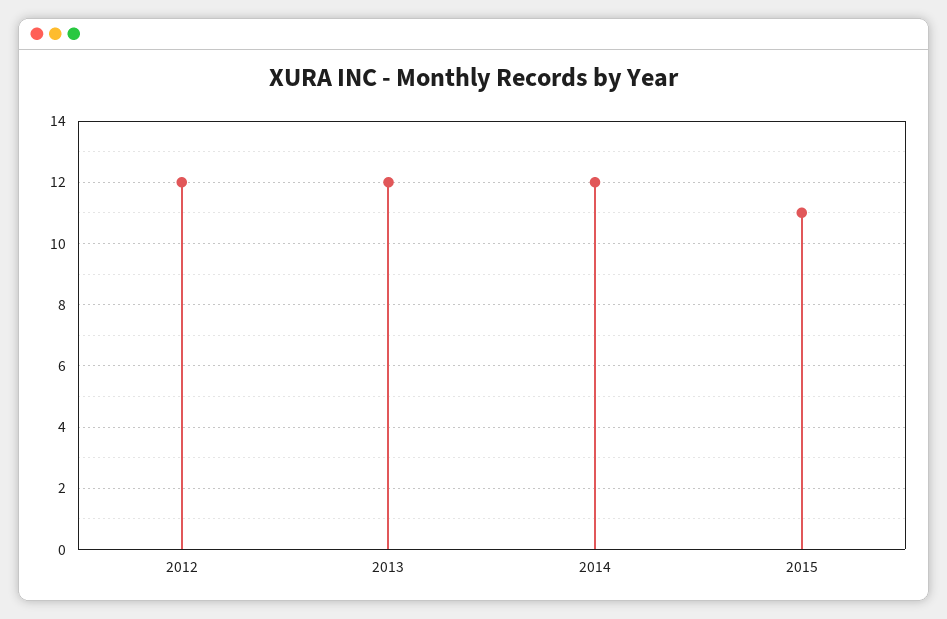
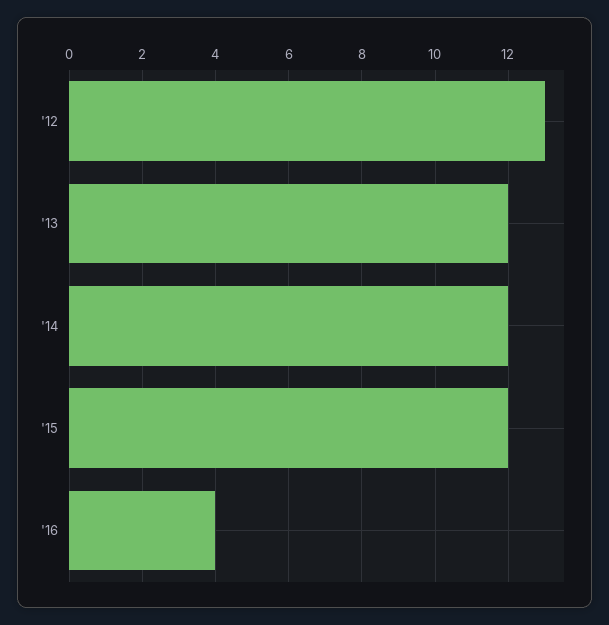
2012: 12 -> 13
2015: 11 -> 12
'16: none -> 4

